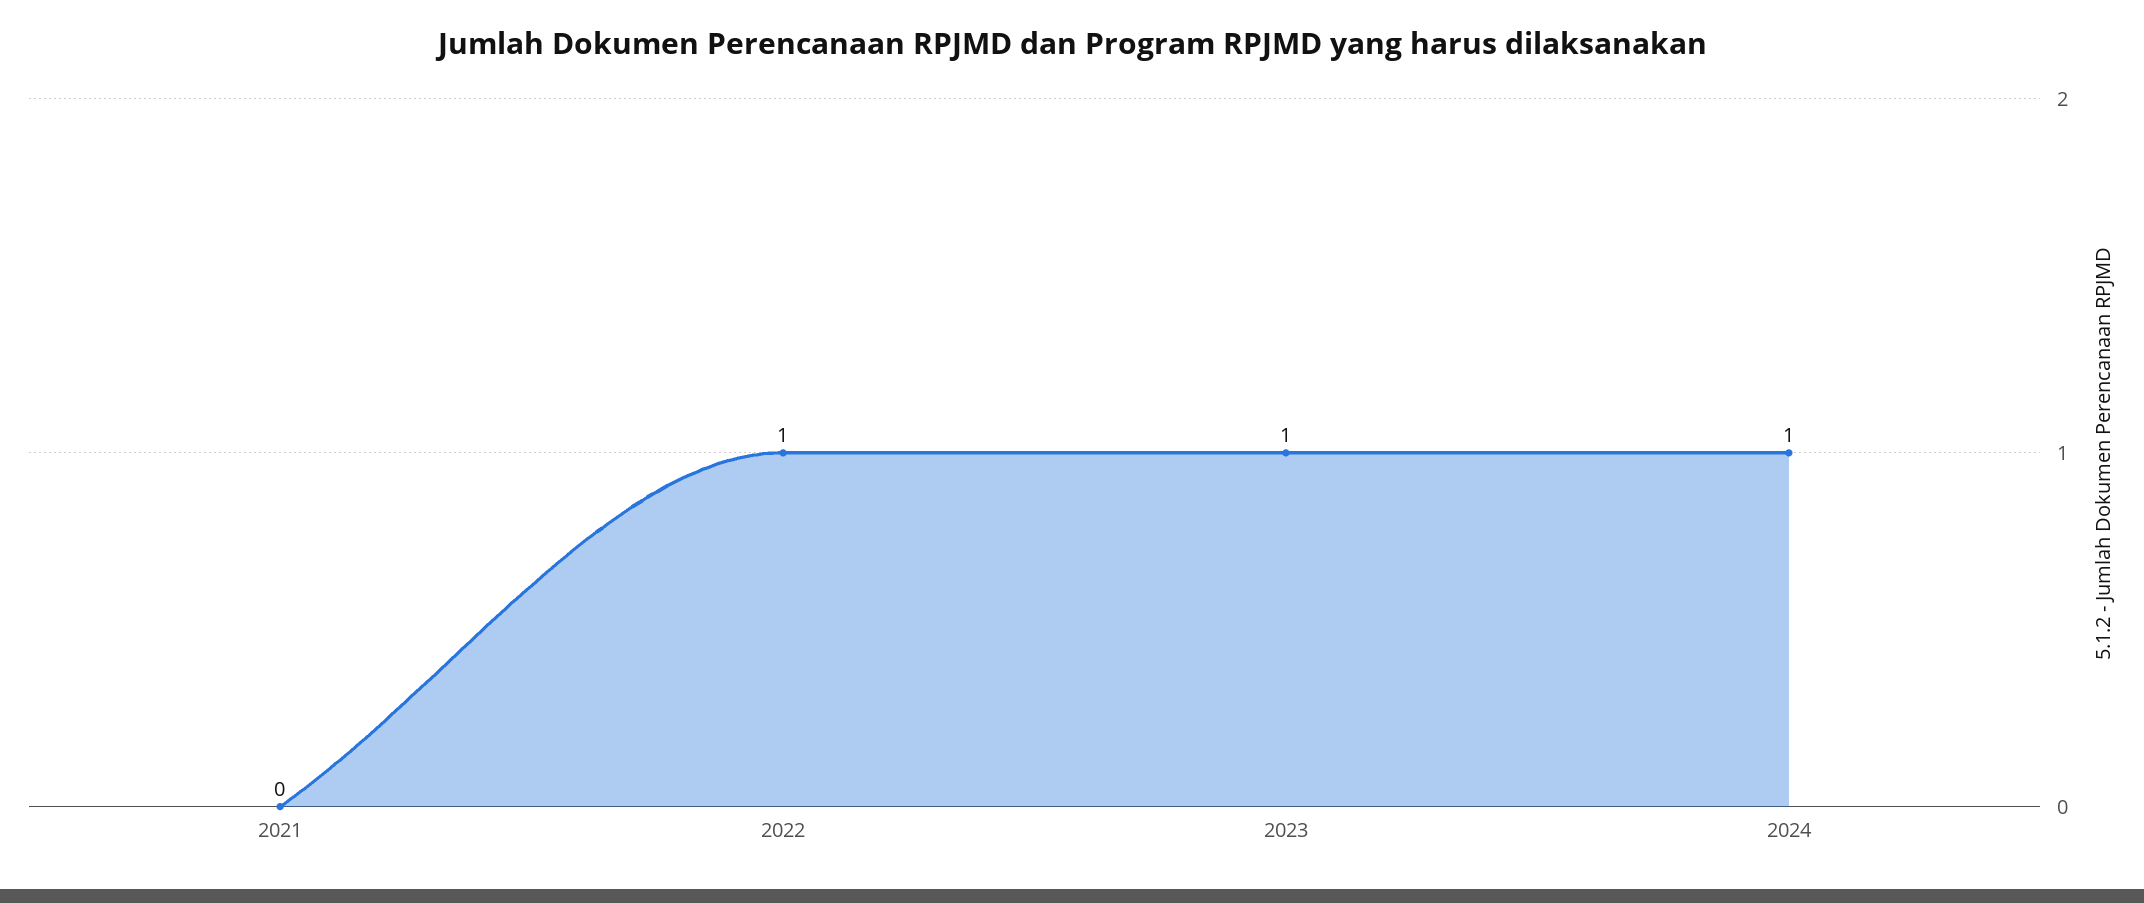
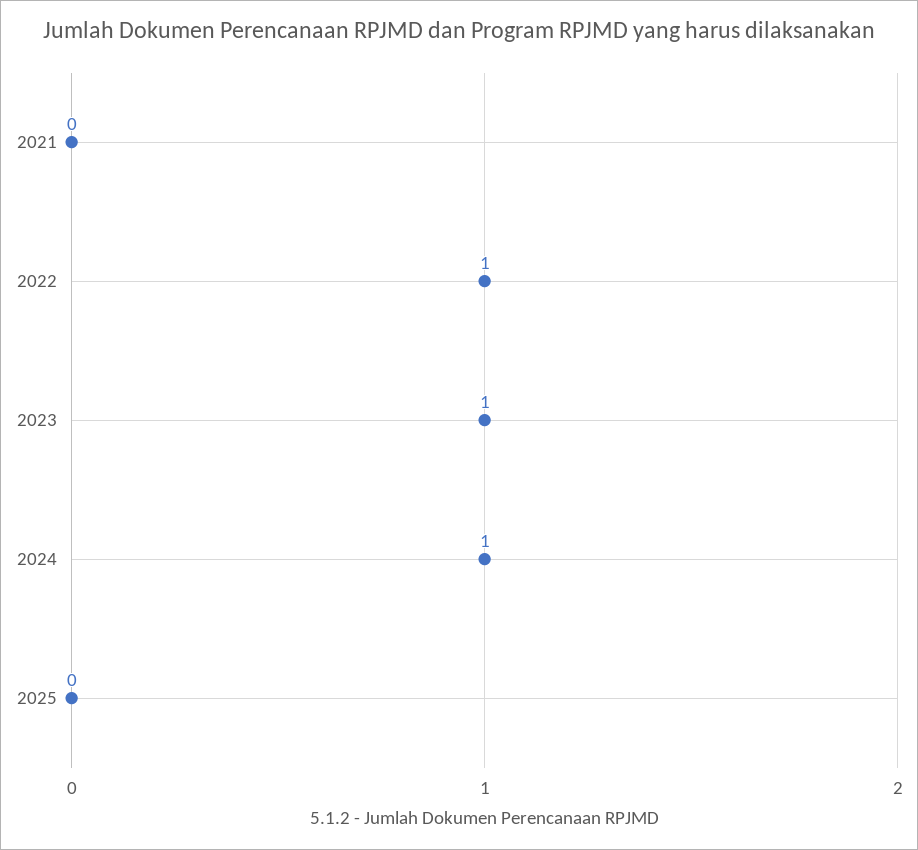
2025: none -> 0

